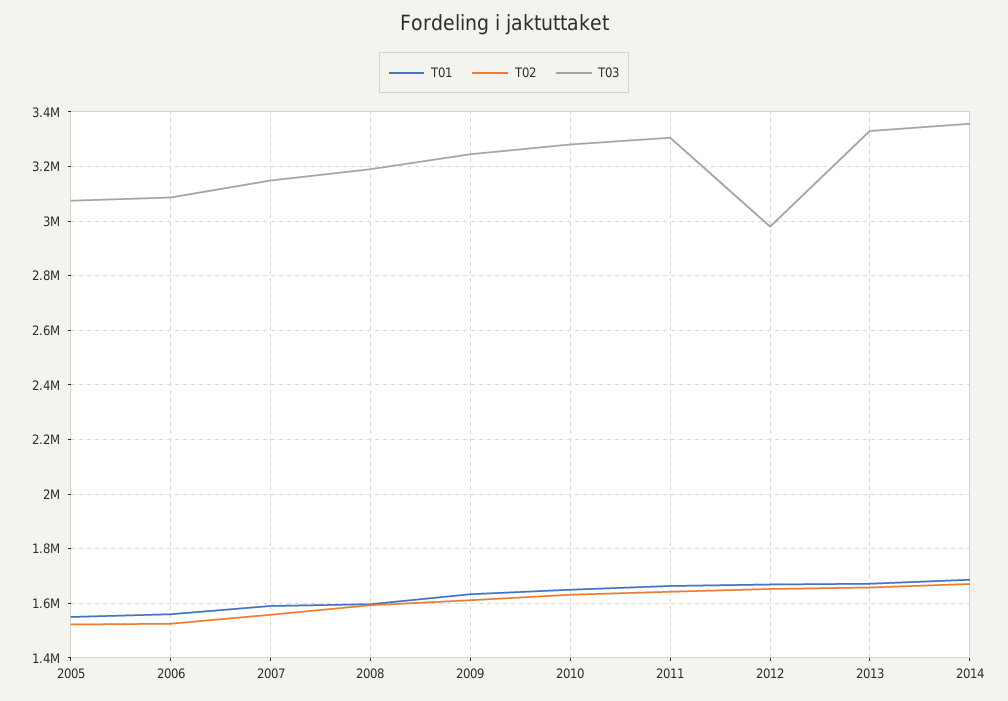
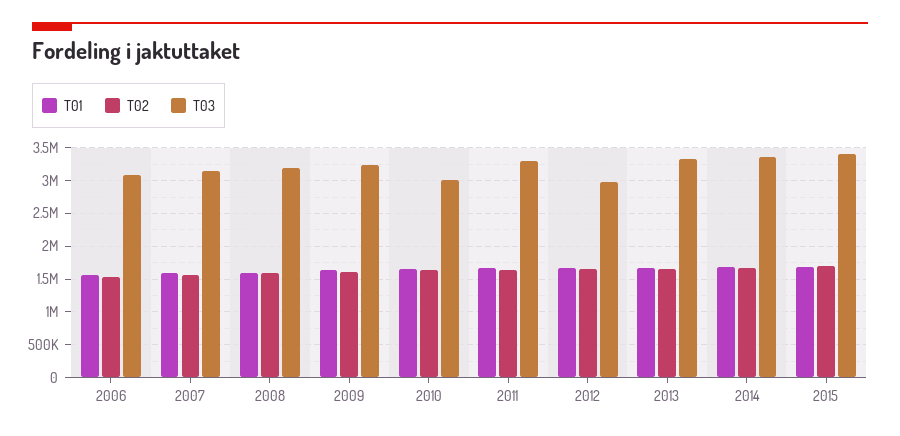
T01, 2005: 1550000 -> none
T02, 2005: 1525000 -> none
T03, 2005: 3075000 -> none
T03, 2010: 3275000 -> 3000000
T01, 2015: none -> 1700000
T02, 2015: none -> 1700000
T03, 2015: none -> 3400000

